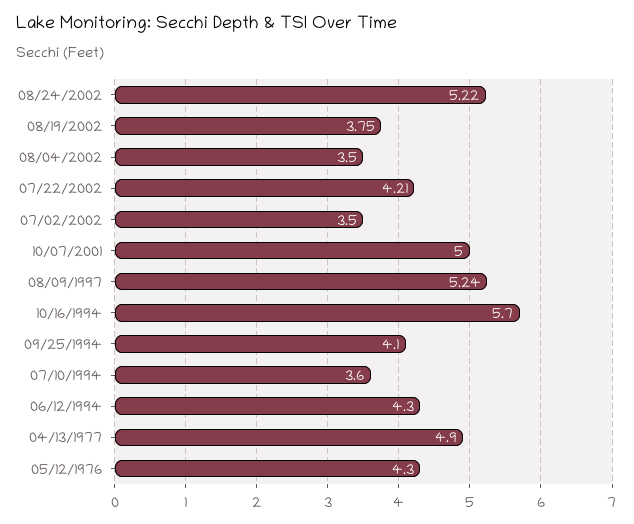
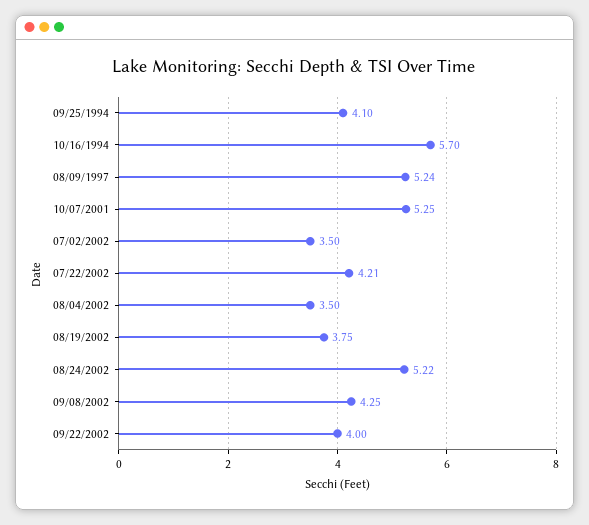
10/07/2001: 5 -> 5.25
07/10/1994: 3.6 -> none
06/12/1994: 4.3 -> none
04/13/1977: 4.9 -> none
05/12/1976: 4.3 -> none
09/08/2002: none -> 4.25
09/22/2002: none -> 4

